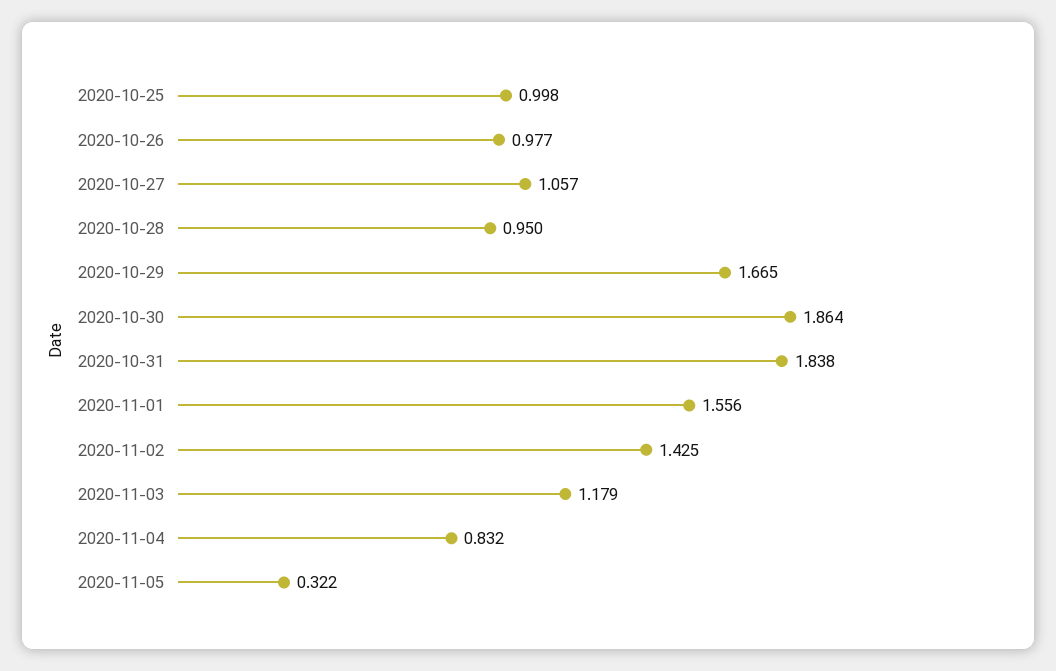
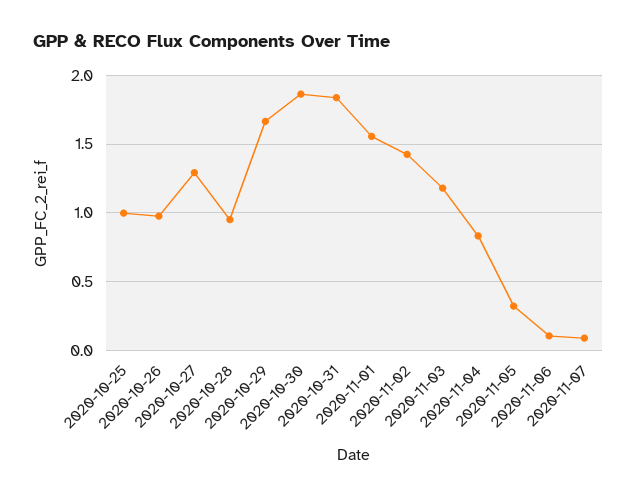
2020-10-27: 1.057 -> 1.3
2020-11-06: none -> 0.1
2020-11-07: none -> 0.1

